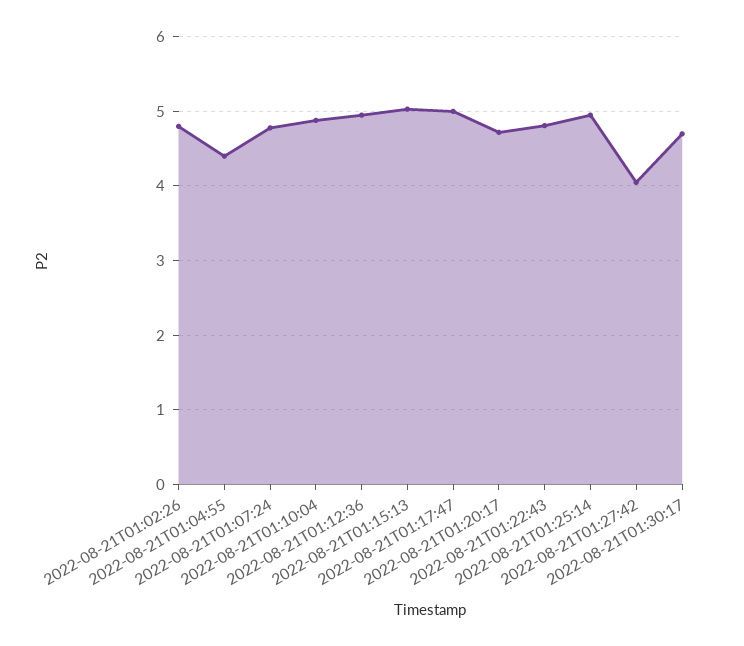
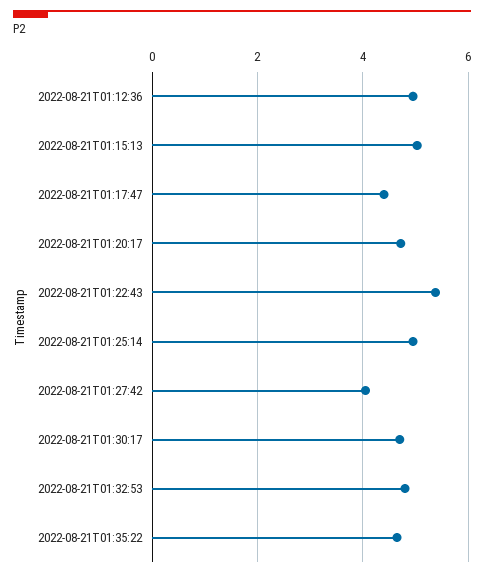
2022-08-21T01:02:26: 4.8 -> none
2022-08-21T01:04:55: 4.4 -> none
2022-08-21T01:07:24: 4.8 -> none
2022-08-21T01:10:04: 4.9 -> none
2022-08-21T01:17:47: 5 -> 4.4
2022-08-21T01:22:43: 4.8 -> 5.4
2022-08-21T01:32:53: none -> 4.8
2022-08-21T01:35:22: none -> 4.6

